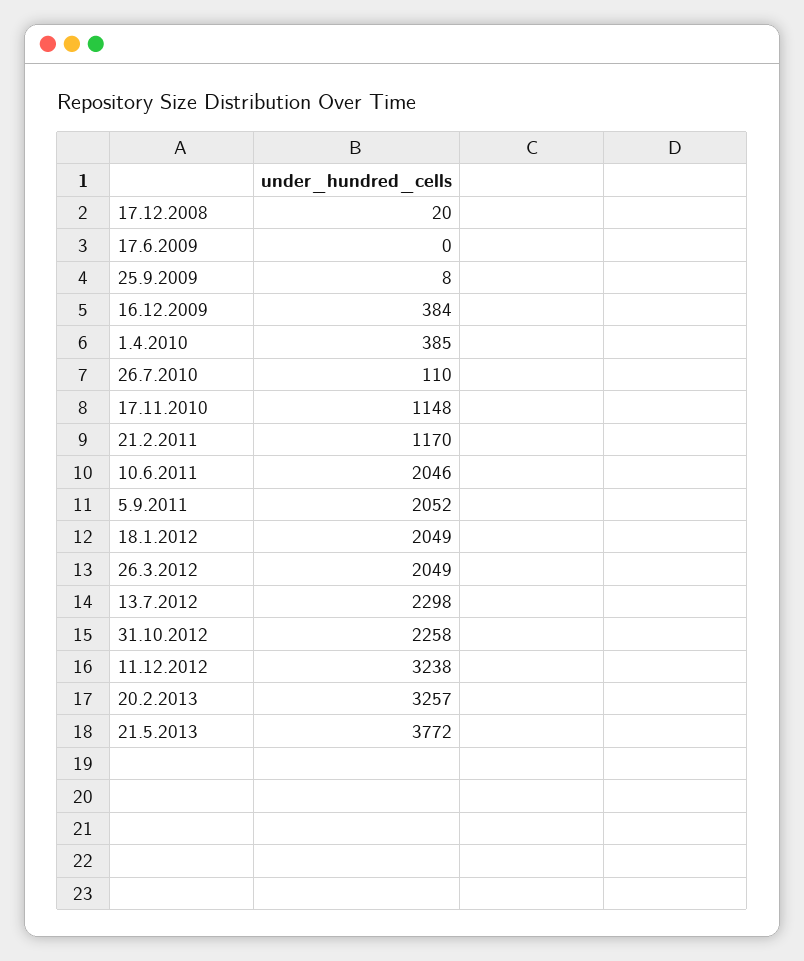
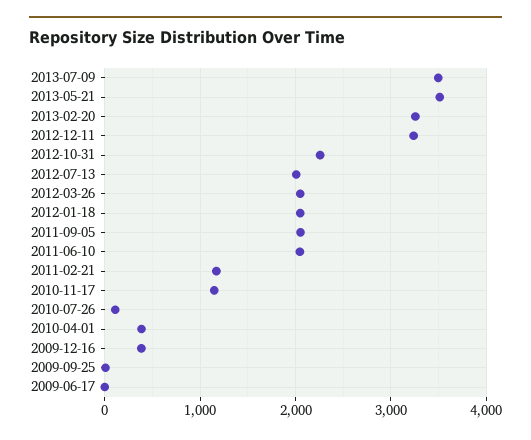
17.12.2008: 20 -> none
13.7.2012: 2298 -> 2000
21.5.2013: 3772 -> 3500
2013-07-09: none -> 3500

